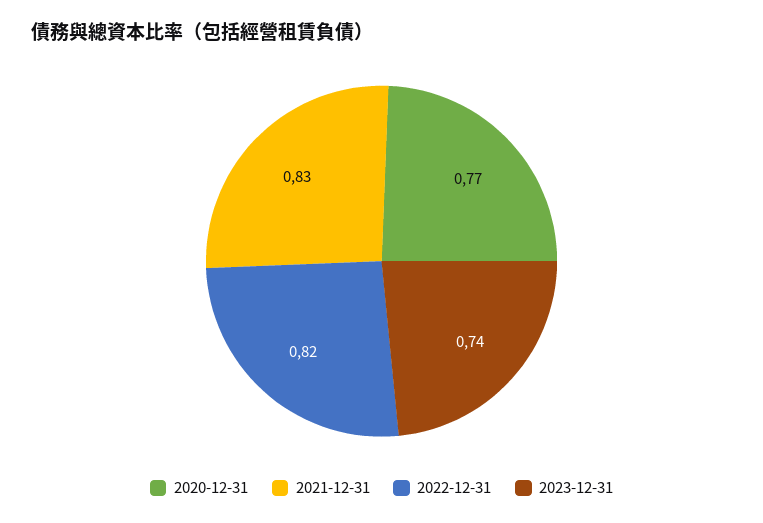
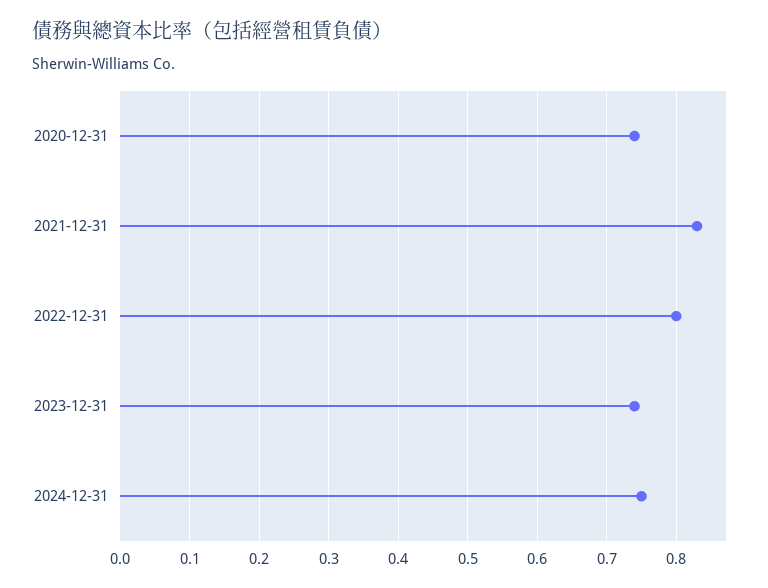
2020-12-31: 0.77 -> 0.74
2022-12-31: 0.82 -> 0.8
2024-12-31: none -> 0.75

